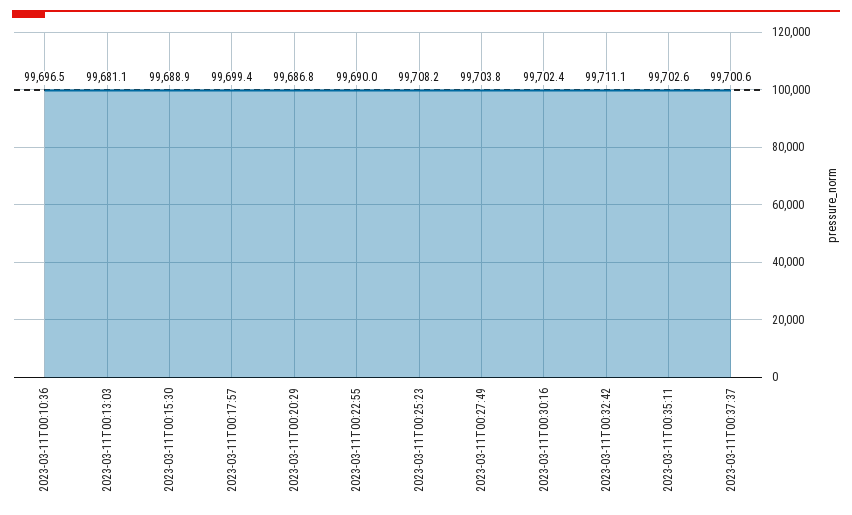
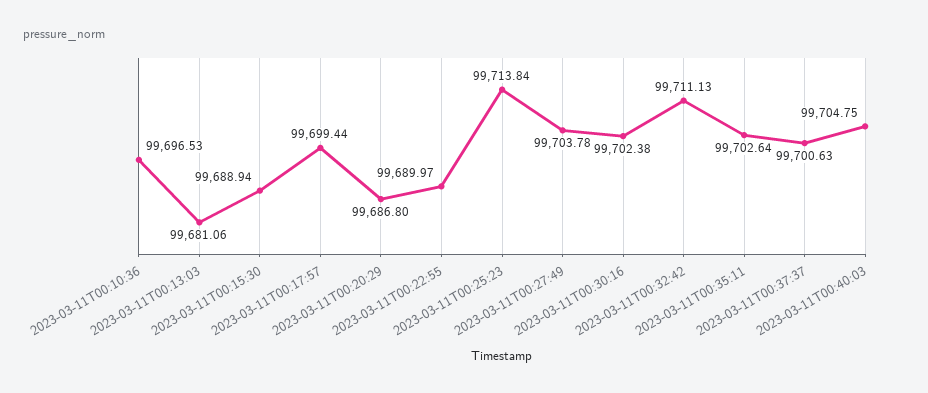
2023-03-11T00:25:23: 99708.2 -> 99713.84
2023-03-11T00:40:03: none -> 99704.75

